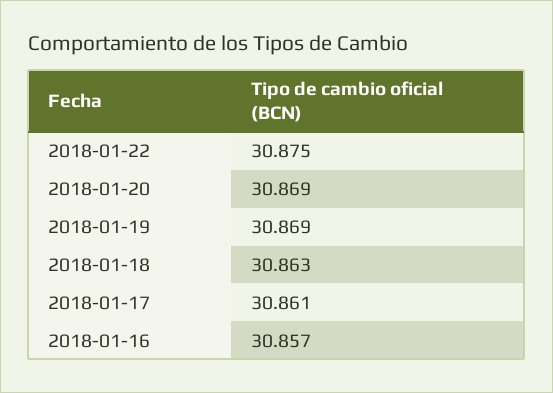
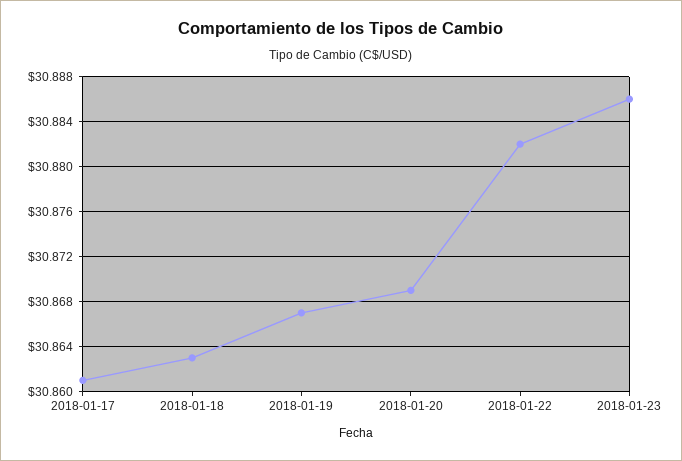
2018-01-22: 30.875 -> 30.882
2018-01-19: 30.869 -> 30.867
2018-01-16: 30.857 -> none
2018-01-23: none -> 30.886

